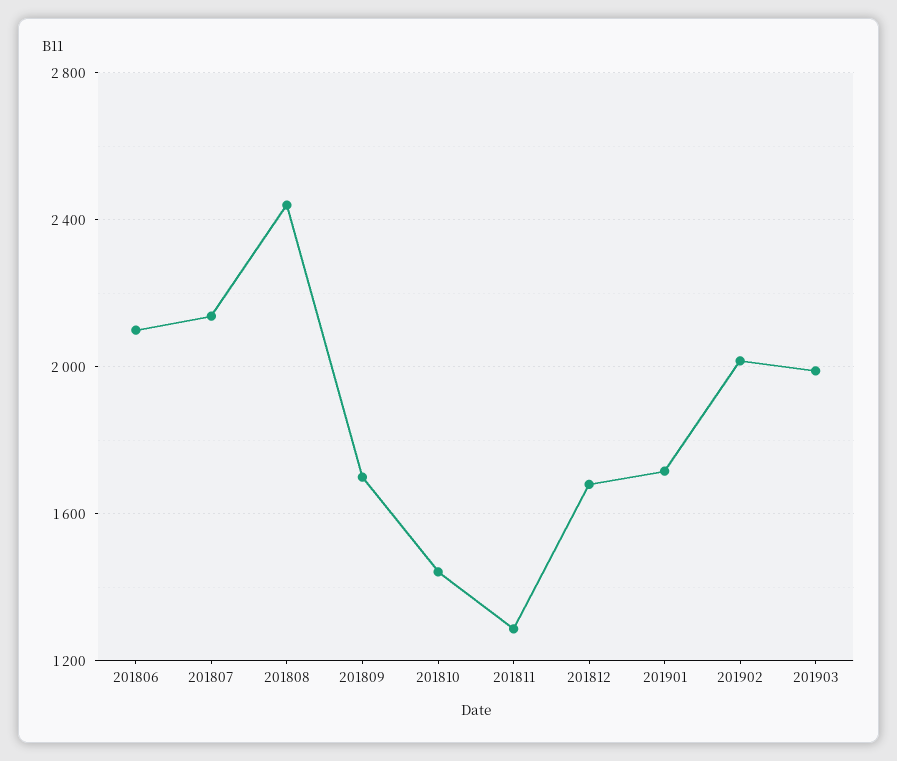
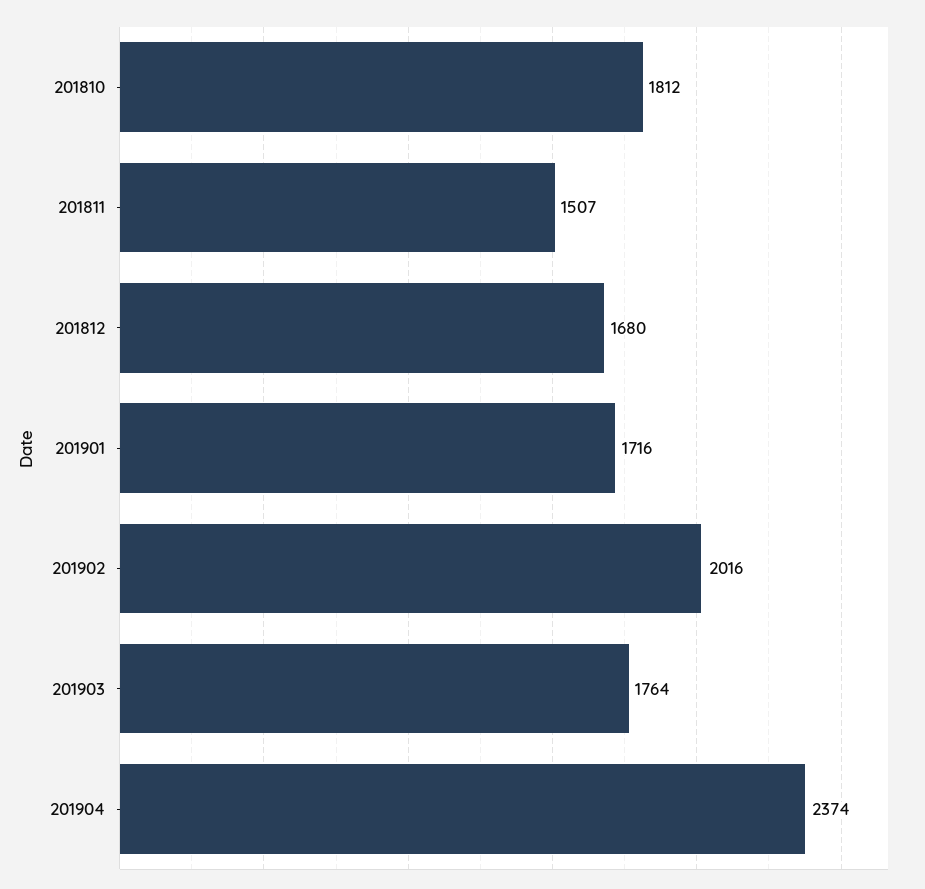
201806: 2100 -> none
201807: 2150 -> none
201808: 2450 -> none
201809: 1700 -> none
201810: 1450 -> 1812
201811: 1300 -> 1507
201903: 2000 -> 1764
201904: none -> 2374

